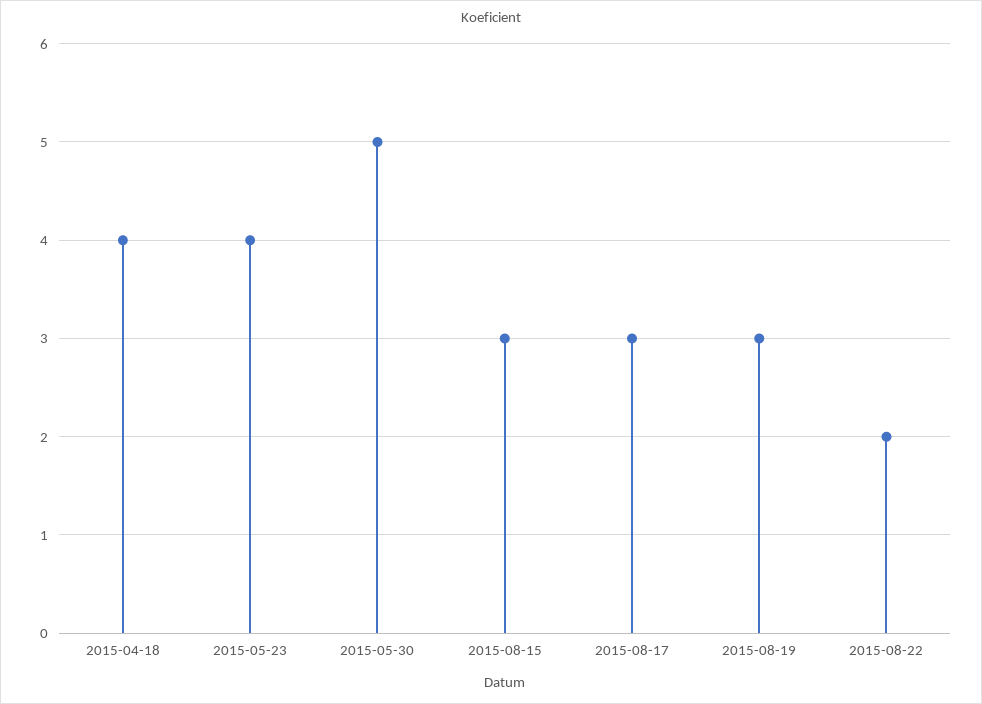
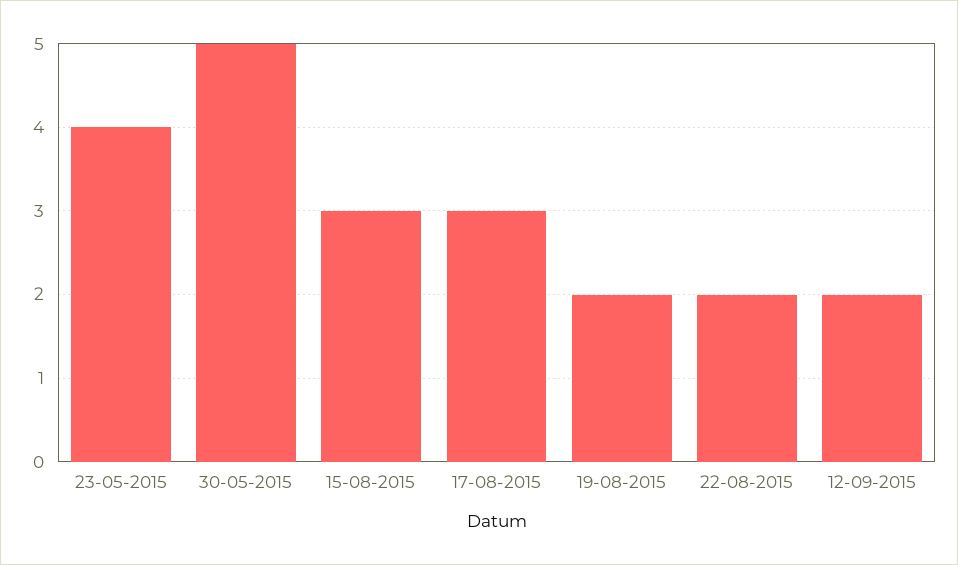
2015-04-18: 4 -> none
2015-08-19: 3 -> 2
12-09-2015: none -> 2

